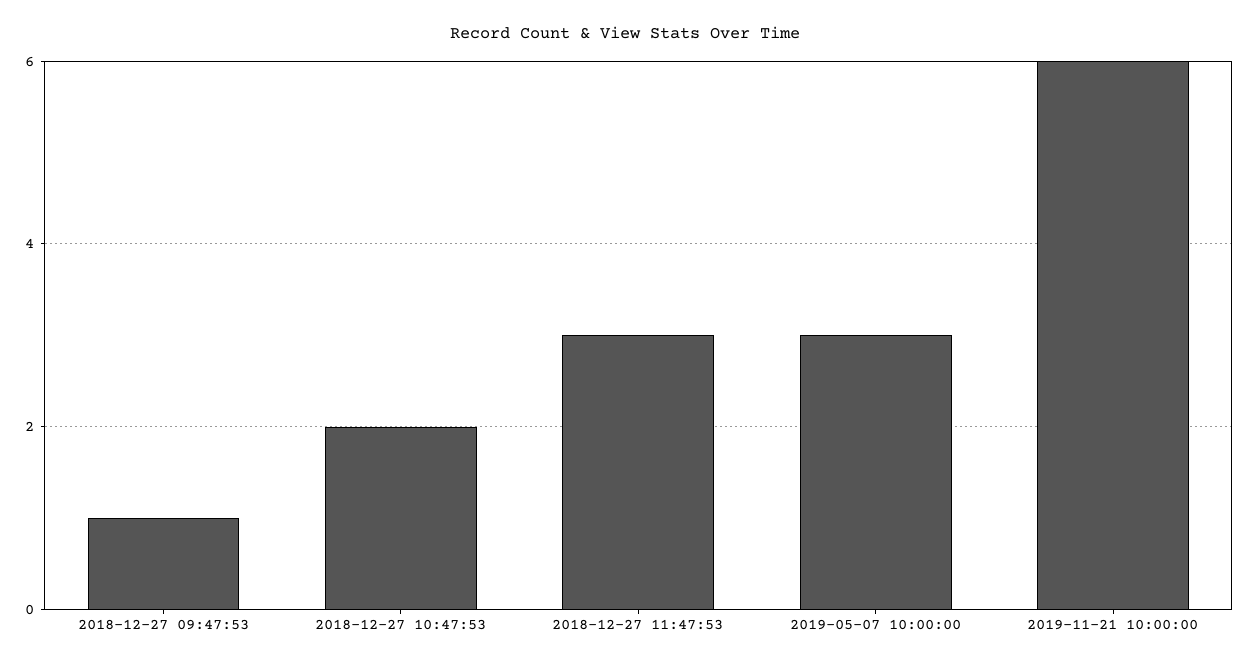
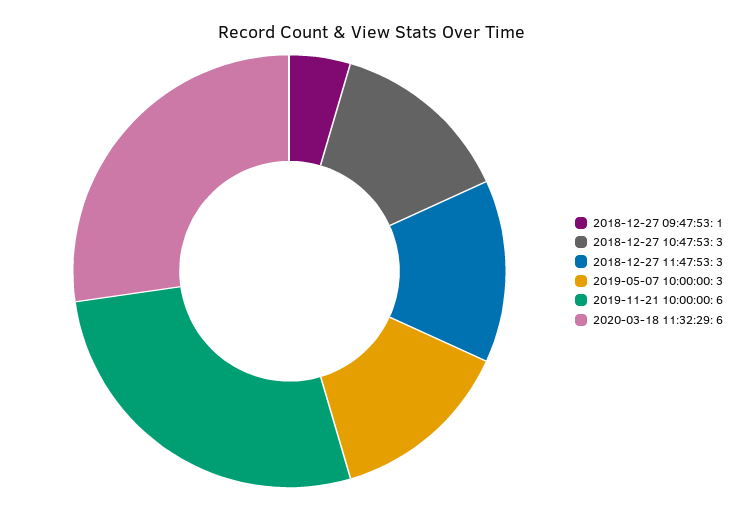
2018-12-27 10:47:53: 2 -> 3
2020-03-18 11:32:29: none -> 6

